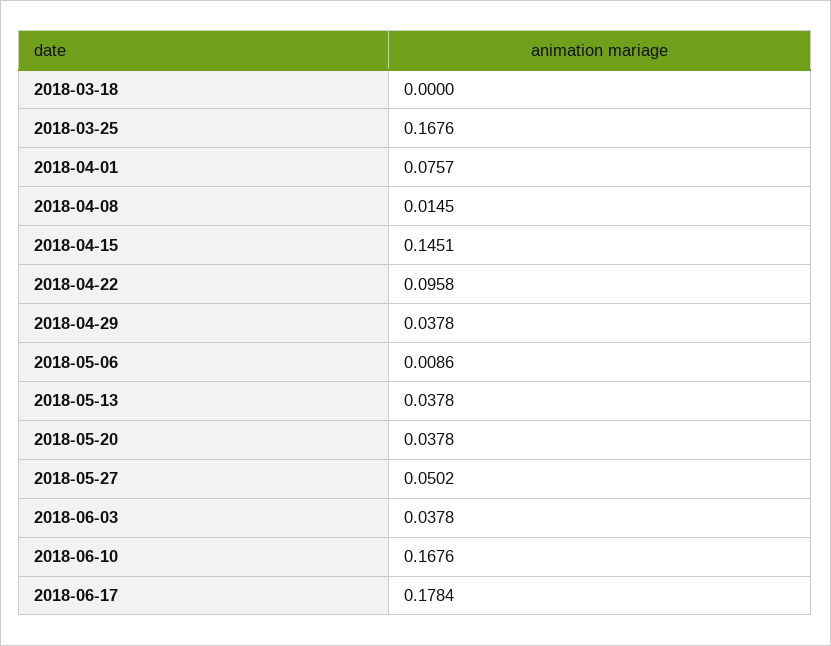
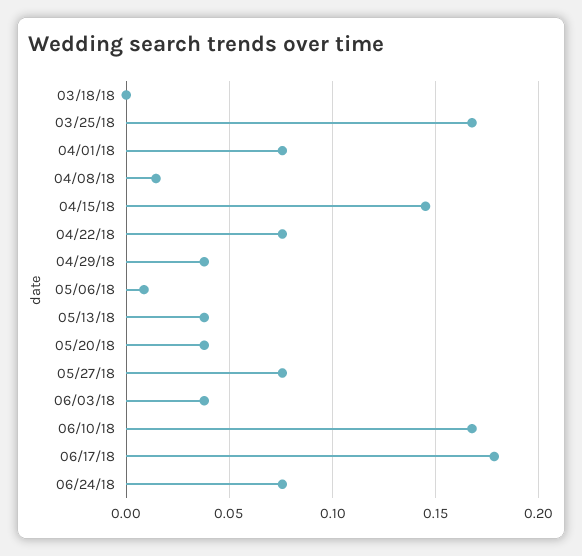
2018-04-22: 0.0958 -> 0.075
2018-05-27: 0.0502 -> 0.075
06/24/18: none -> 0.075

